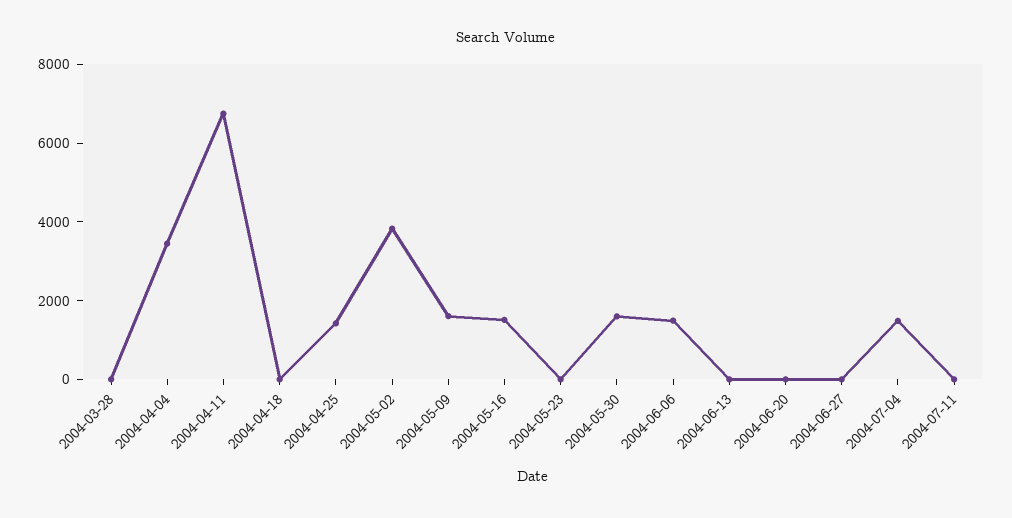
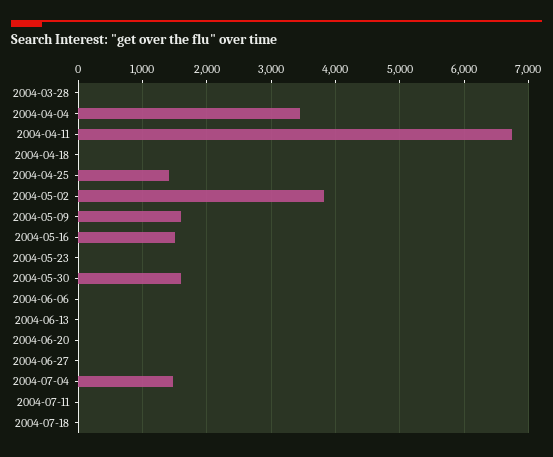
2004-06-06: 1500 -> 0
2004-07-18: none -> 0

